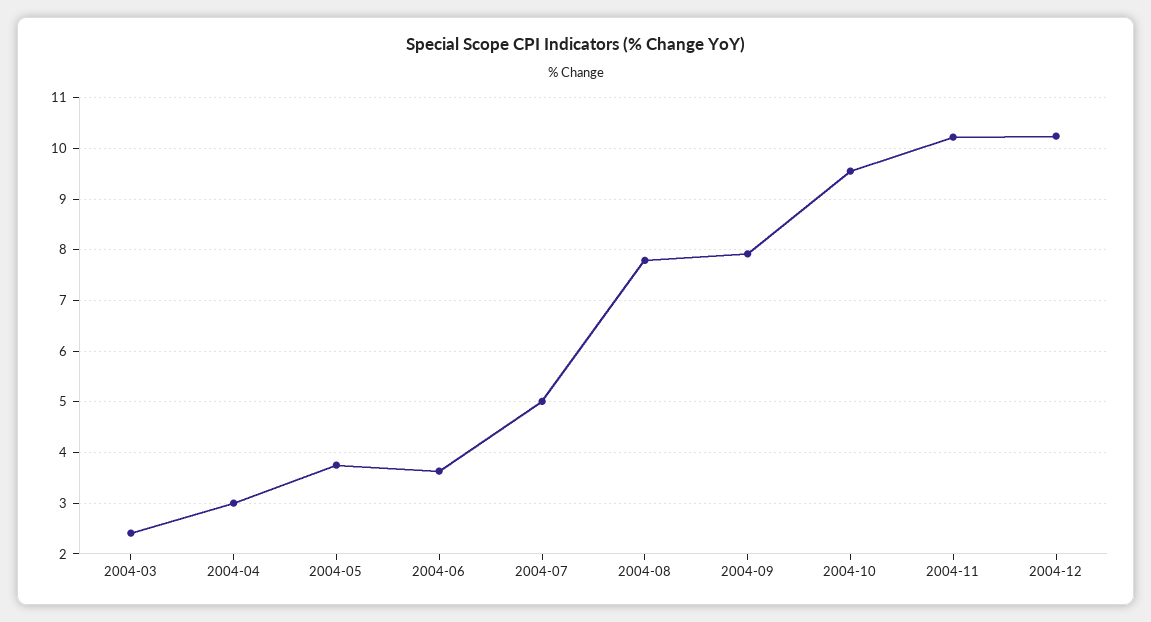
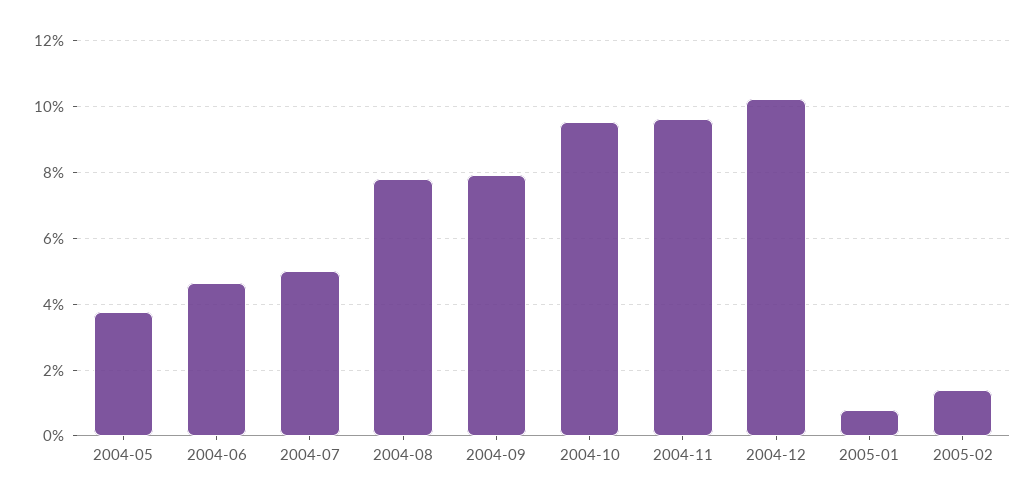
2004-03: 2.4 -> none
2004-04: 3 -> none
2004-06: 3.6 -> 4.6
2004-11: 10.2 -> 9.6
2005-01: none -> 0.8
2005-02: none -> 1.4

